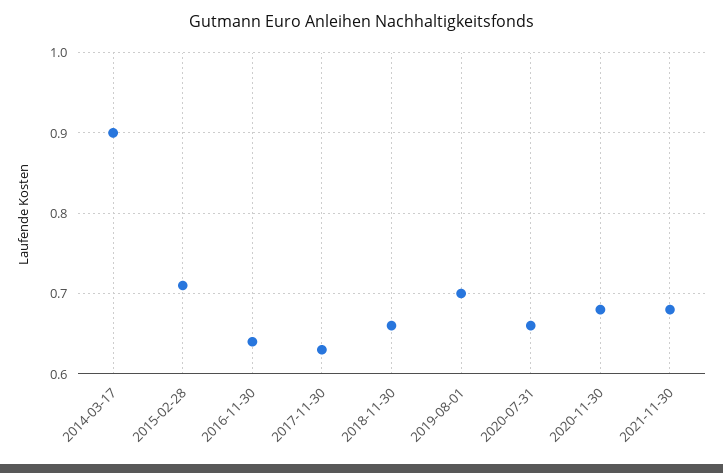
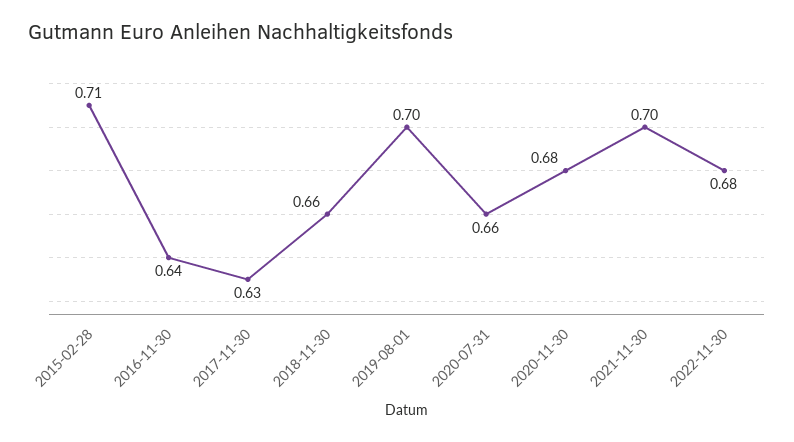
2014-03-17: 0.9 -> none
2021-11-30: 0.68 -> 0.7
2022-11-30: none -> 0.68

